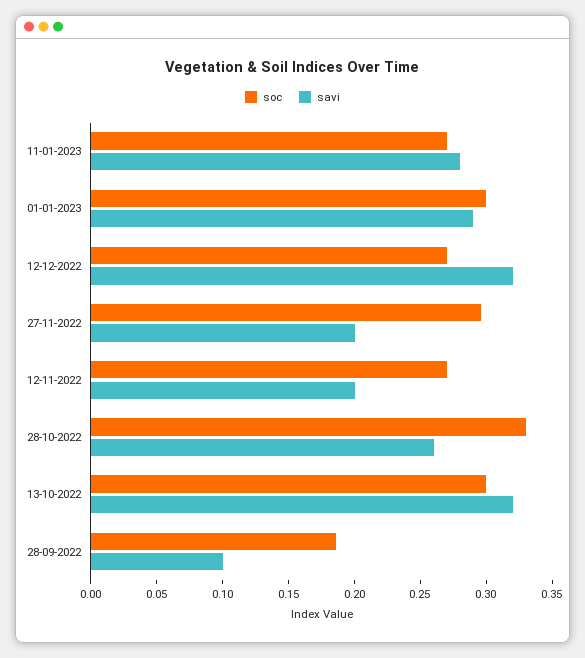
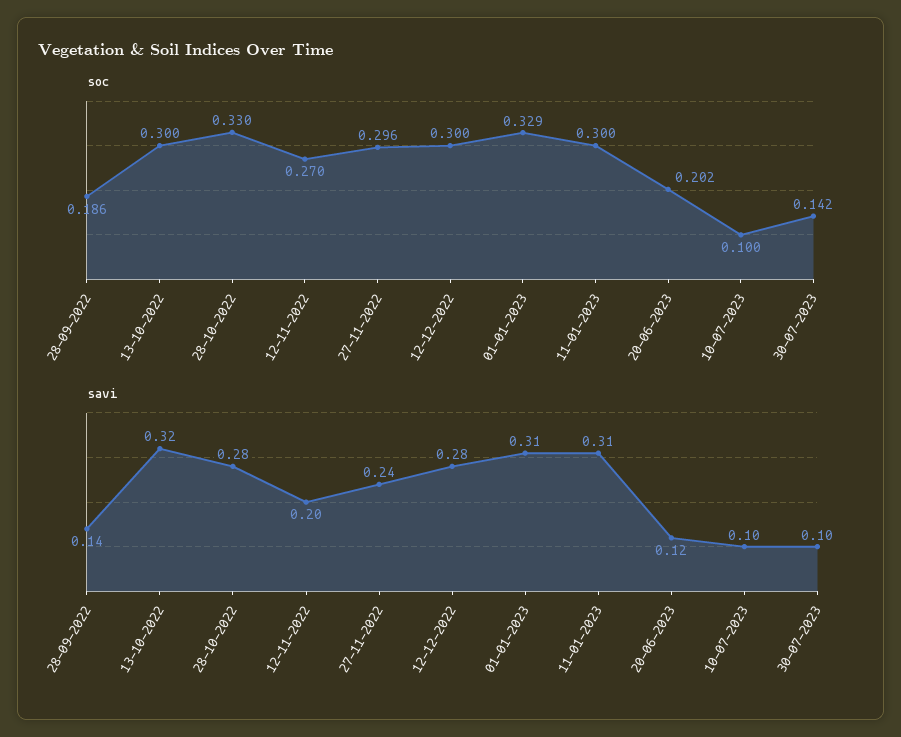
soc, 11-01-2023: 0.27 -> 0.3
savi, 11-01-2023: 0.28 -> 0.31
soc, 01-01-2023: 0.3 -> 0.329
savi, 01-01-2023: 0.29 -> 0.31
soc, 12-12-2022: 0.27 -> 0.3
savi, 12-12-2022: 0.32 -> 0.28
savi, 27-11-2022: 0.2 -> 0.24
savi, 28-10-2022: 0.26 -> 0.28
savi, 28-09-2022: 0.1 -> 0.14
soc, 20-06-2023: none -> 0.202
soc, 10-07-2023: none -> 0.1
soc, 30-07-2023: none -> 0.142
savi, 20-06-2023: none -> 0.12
savi, 10-07-2023: none -> 0.1
savi, 30-07-2023: none -> 0.1

